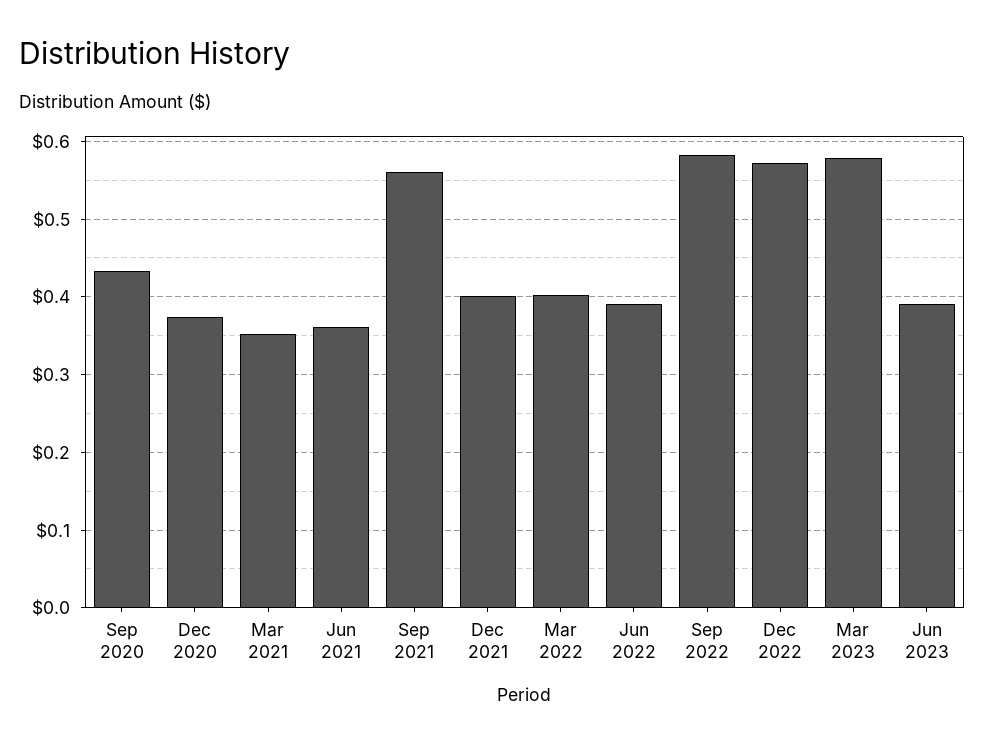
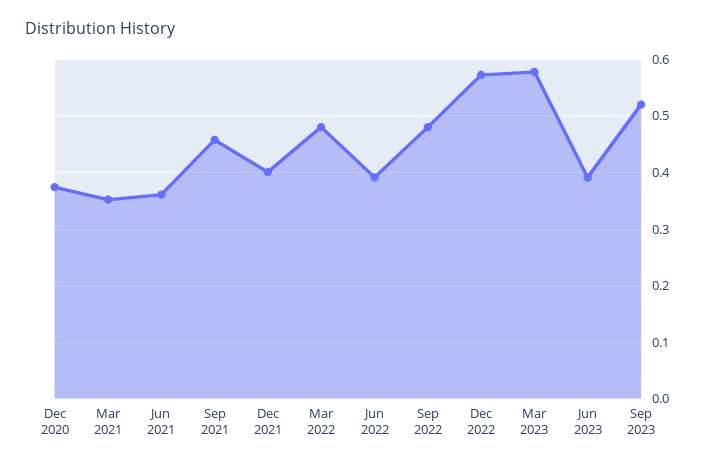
Sep 2020: 0.43 -> none
Sep 2021: 0.56 -> 0.46
Mar 2022: 0.4 -> 0.48
Sep 2022: 0.58 -> 0.48
Sep 2023: none -> 0.52

